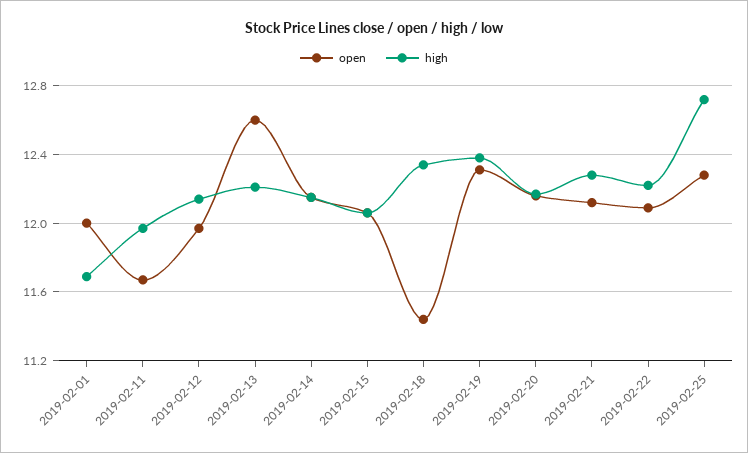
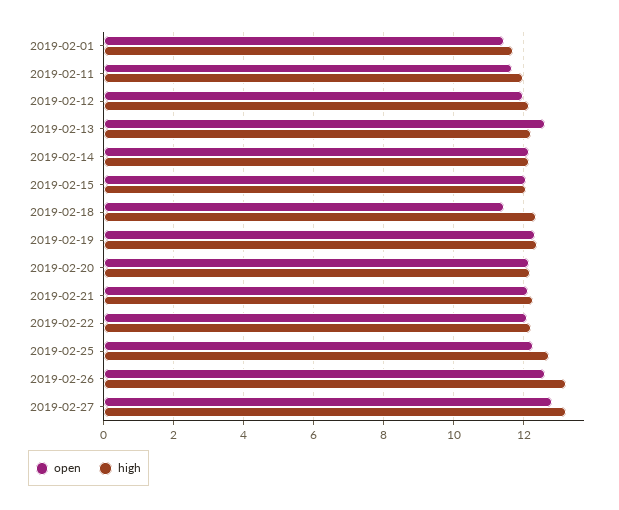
open, 2019-02-01: 12 -> 11.4
open, 2019-02-26: none -> 12.6
high, 2019-02-26: none -> 13.2
open, 2019-02-27: none -> 12.8
high, 2019-02-27: none -> 13.2

